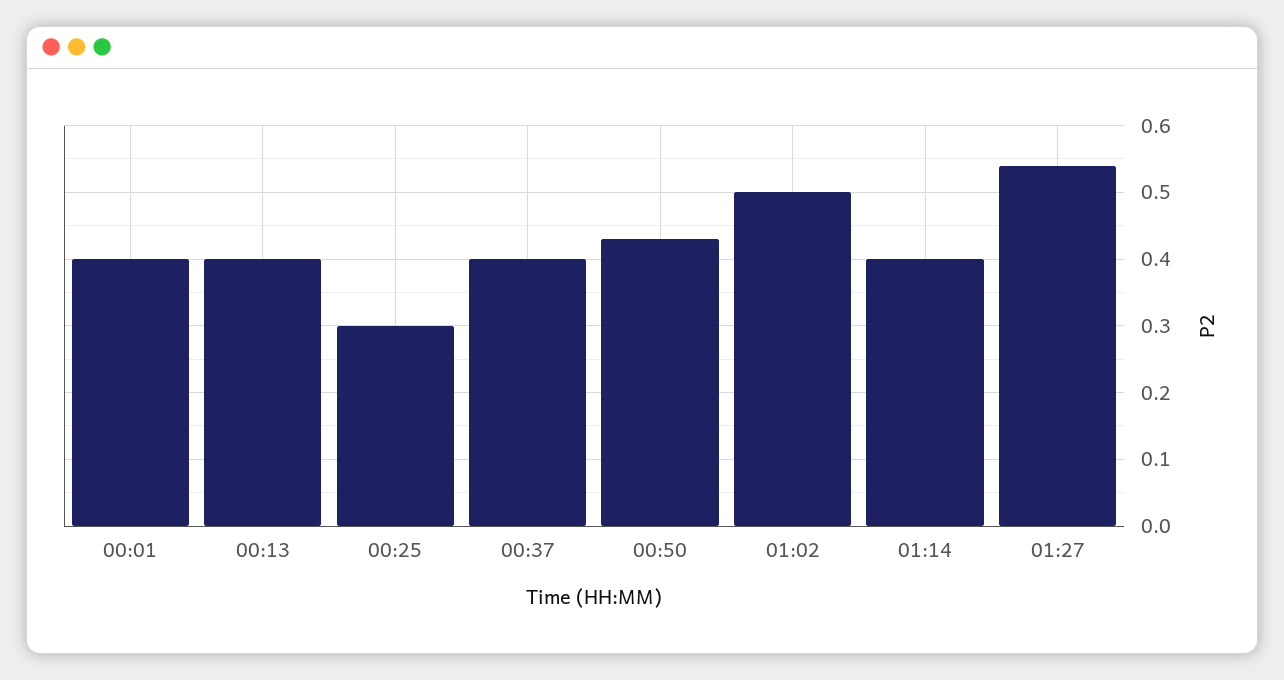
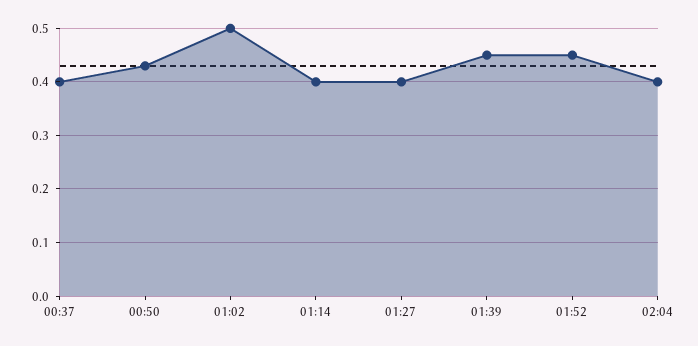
00:01: 0.4 -> none
00:13: 0.4 -> none
00:25: 0.3 -> none
01:27: 0.54 -> 0.4
01:39: none -> 0.45
01:52: none -> 0.45
02:04: none -> 0.4

